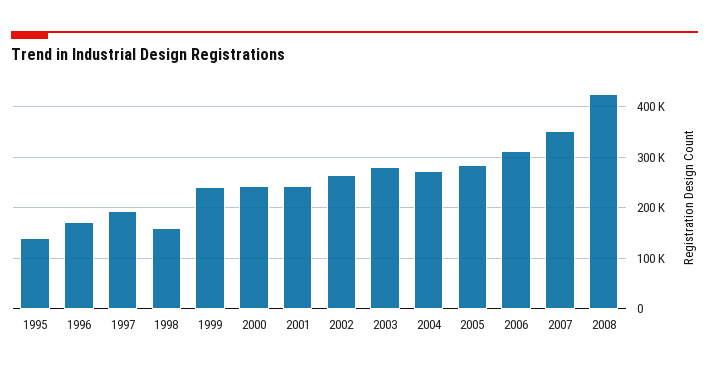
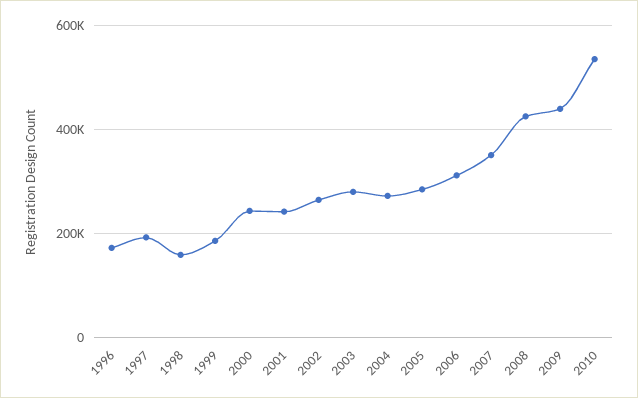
1995: 140000 -> none
1999: 240000 -> 180000
2009: none -> 440000
2010: none -> 540000

